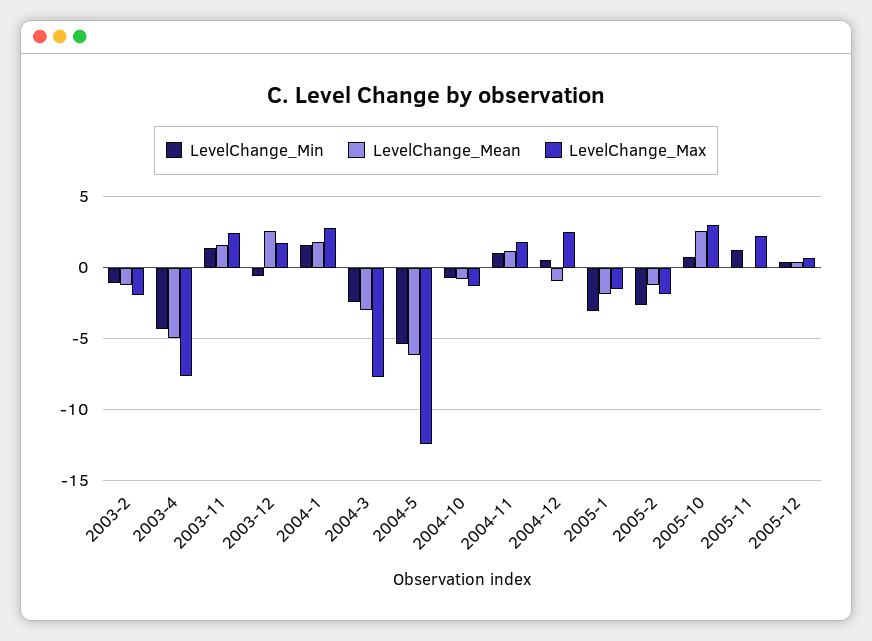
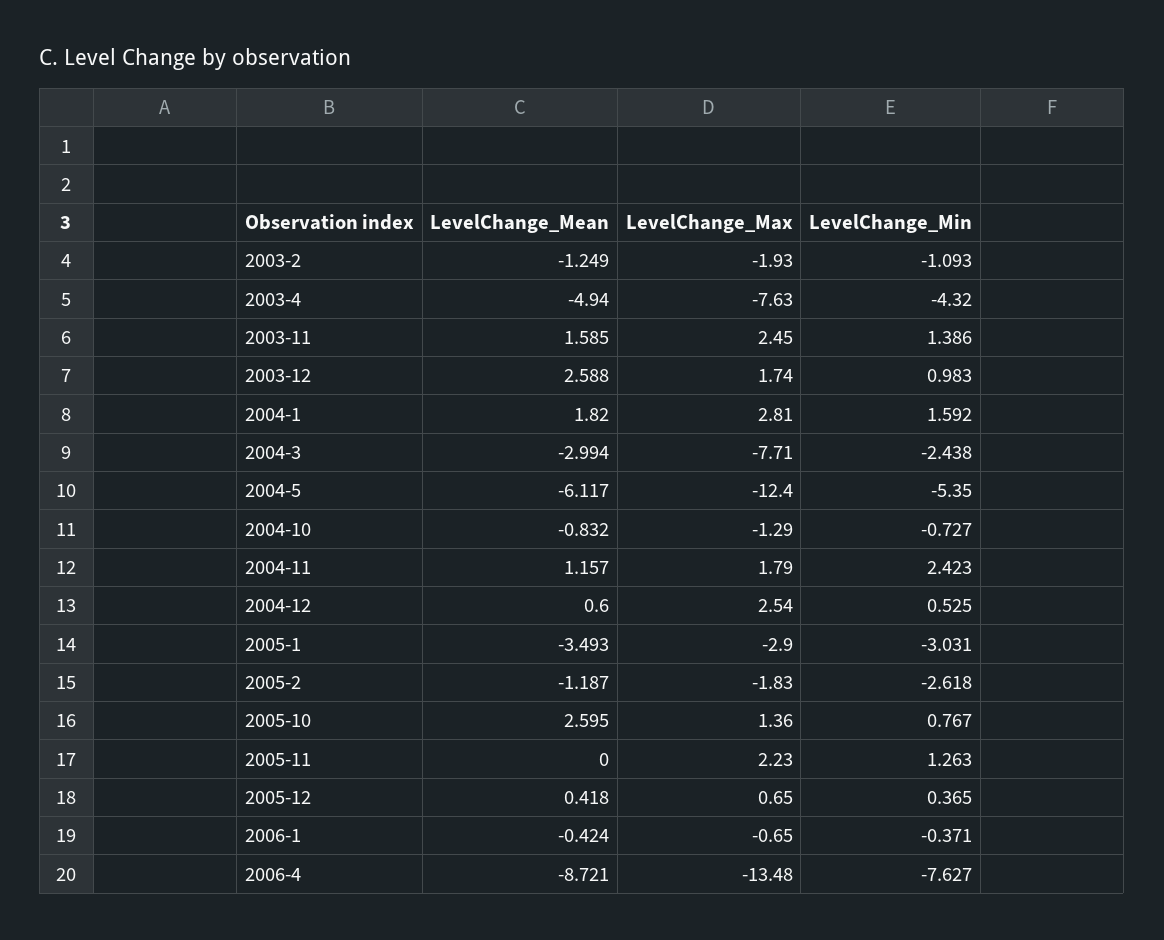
LevelChange_Min, 2003-12: -0.5 -> 0.983
LevelChange_Min, 2004-11: 1 -> 2.423
LevelChange_Mean, 2004-12: -1 -> 0.6
LevelChange_Mean, 2005-1: -2 -> -3.493
LevelChange_Max, 2005-1: -1.5 -> -2.9
LevelChange_Max, 2005-10: 3 -> 1.36
LevelChange_Mean, 2006-1: none -> -0.424
LevelChange_Max, 2006-1: none -> -0.65
LevelChange_Min, 2006-1: none -> -0.371
LevelChange_Mean, 2006-4: none -> -8.721
LevelChange_Max, 2006-4: none -> -13.48
LevelChange_Min, 2006-4: none -> -7.627

